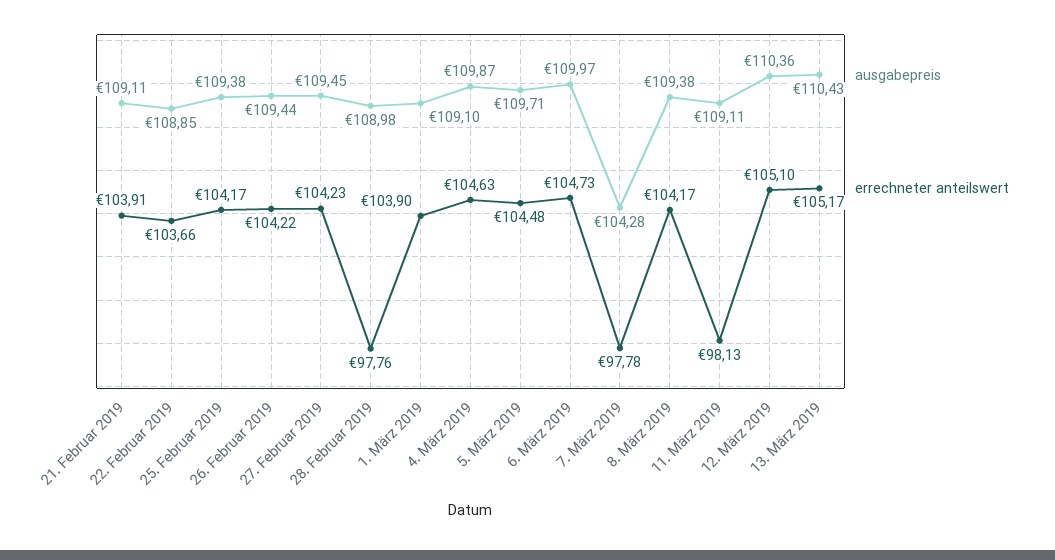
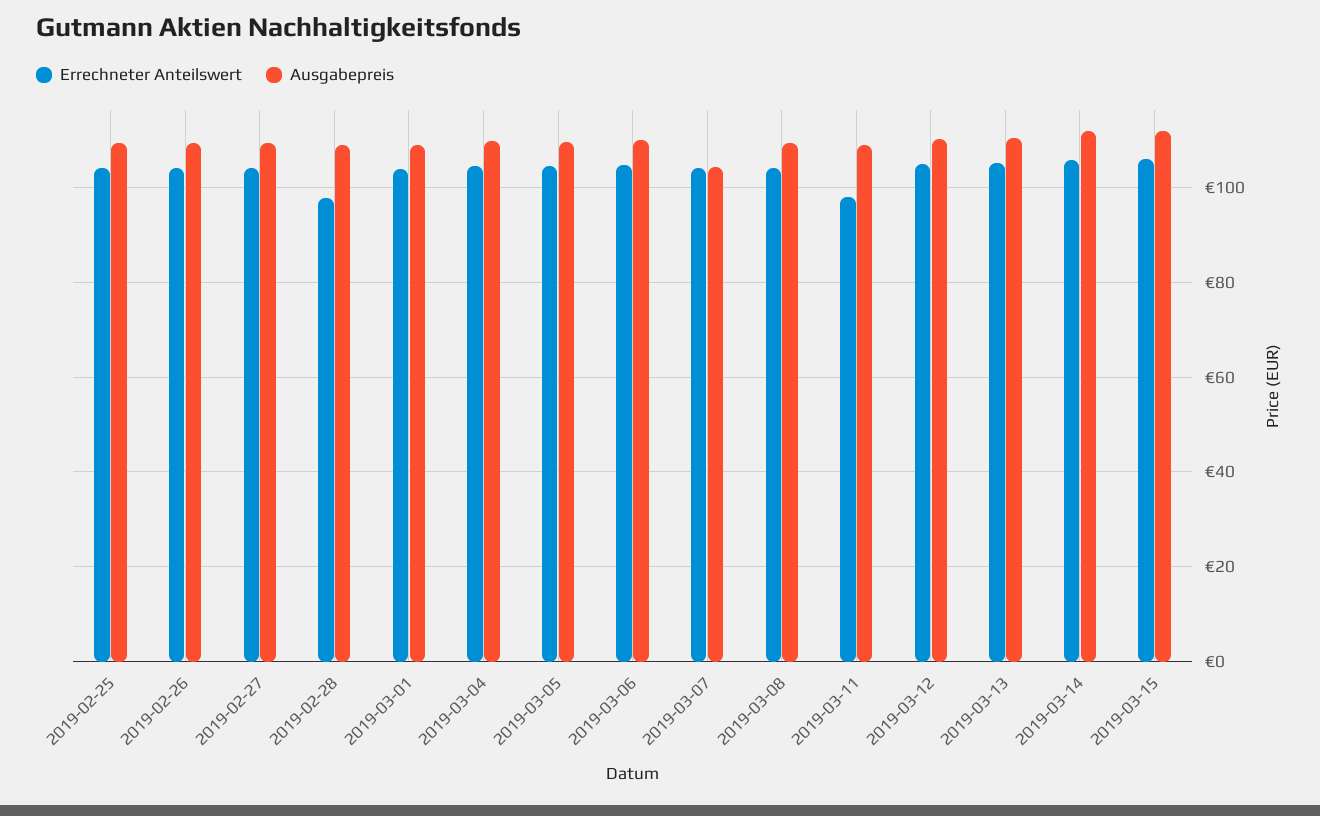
ausgabepreis, 21. Februar 2019: 109.11 -> none
errechneter anteilswert, 21. Februar 2019: 103.91 -> none
ausgabepreis, 22. Februar 2019: 108.85 -> none
errechneter anteilswert, 22. Februar 2019: 103.66 -> none
errechneter anteilswert, 7. März 2019: 97.78 -> 104
errechneter anteilswert, 2019-03-14: none -> 106
ausgabepreis, 2019-03-14: none -> 112
errechneter anteilswert, 2019-03-15: none -> 106
ausgabepreis, 2019-03-15: none -> 112

